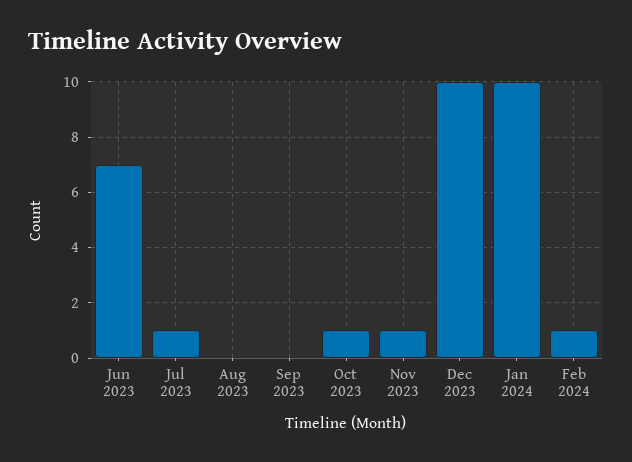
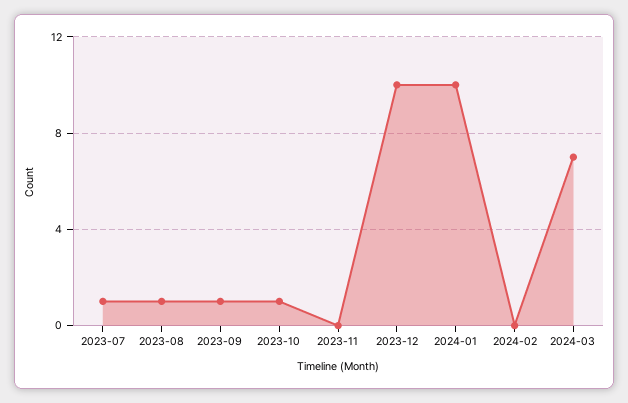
Jun 2023: 7 -> none
Aug 2023: 0 -> 1
Sep 2023: 0 -> 1
Nov 2023: 1 -> 0
Feb 2024: 1 -> 0
2024-03: none -> 7

